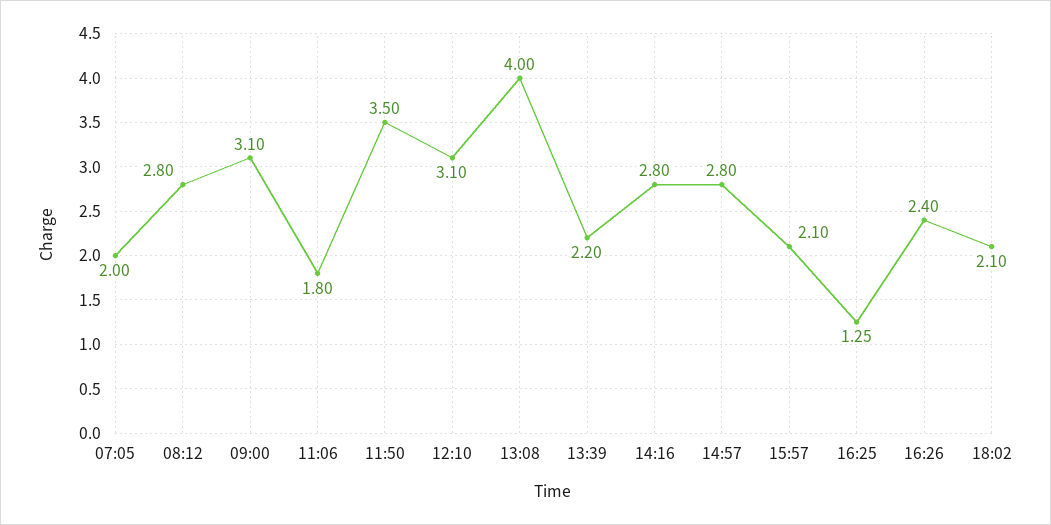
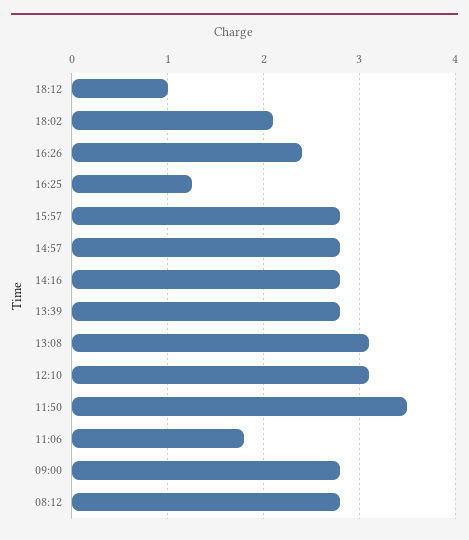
07:05: 2 -> none
09:00: 3.1 -> 2.8
13:08: 4 -> 3.1
13:39: 2.2 -> 2.8
15:57: 2.1 -> 2.8
18:12: none -> 1

